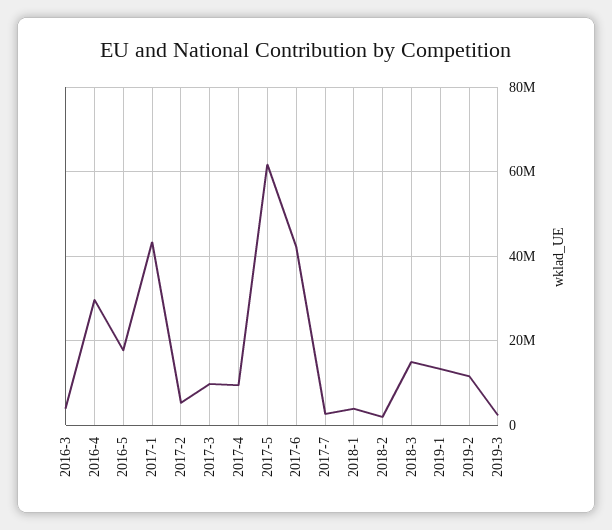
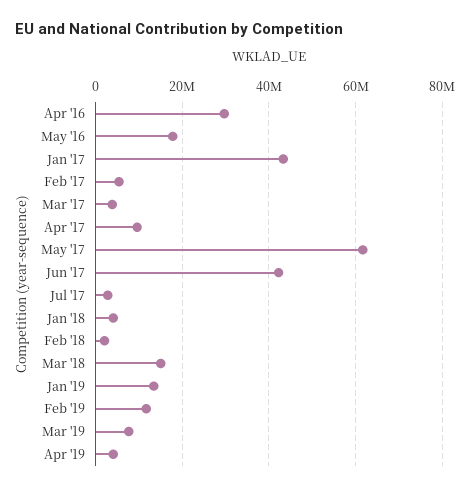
2016-3: 4000000 -> none
2017-3: 10000000 -> 4000000
2019-3: 2000000 -> 8000000
Apr '19: none -> 4000000

